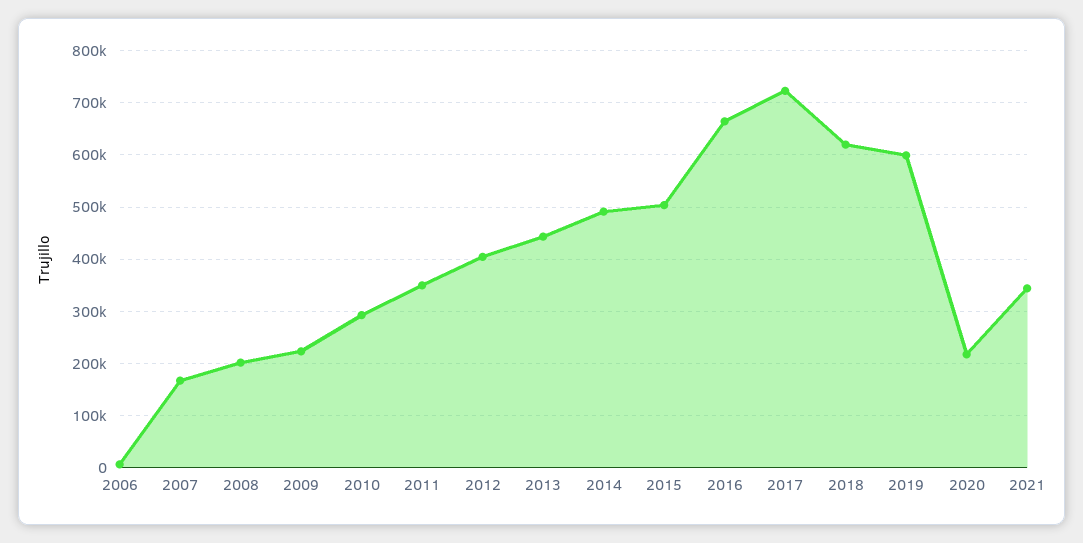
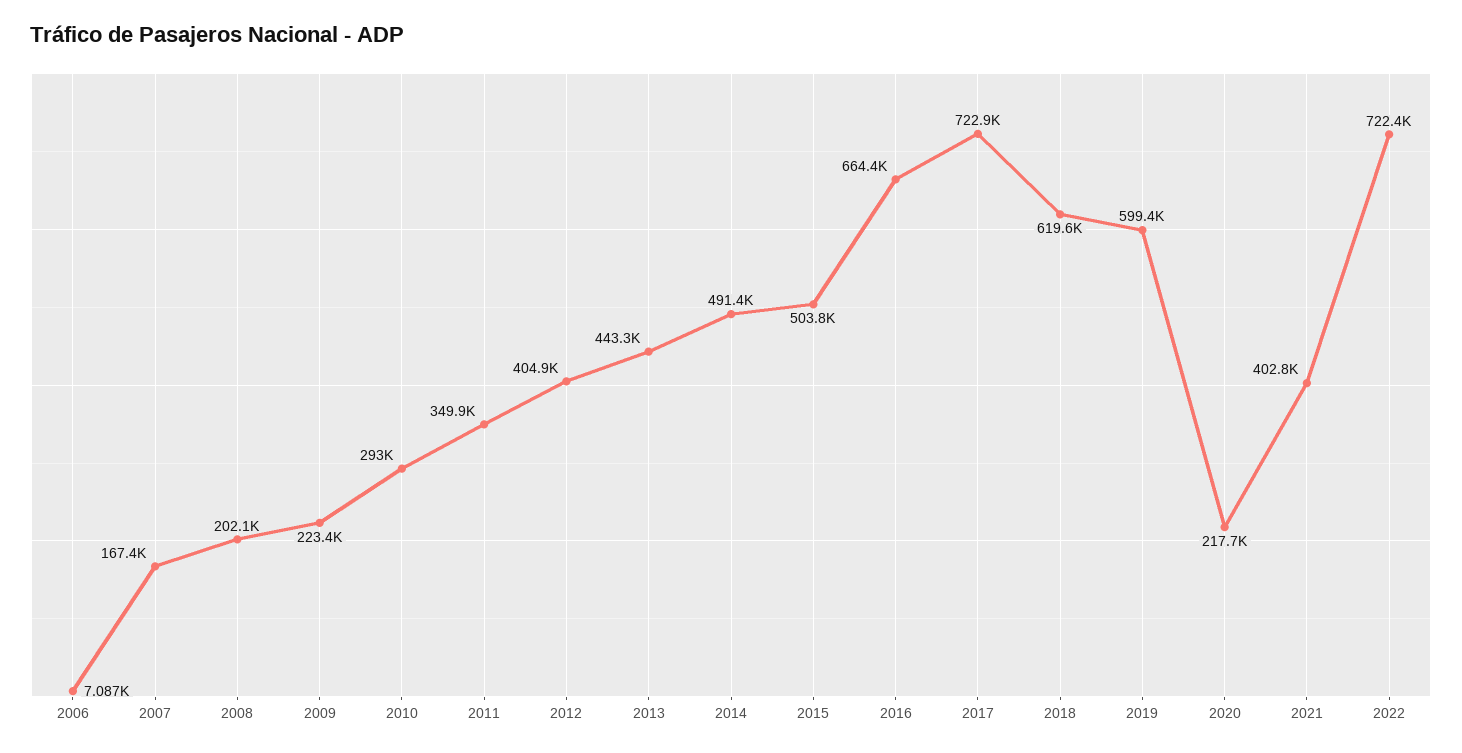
2021: 340000 -> 402800
2022: none -> 722400

